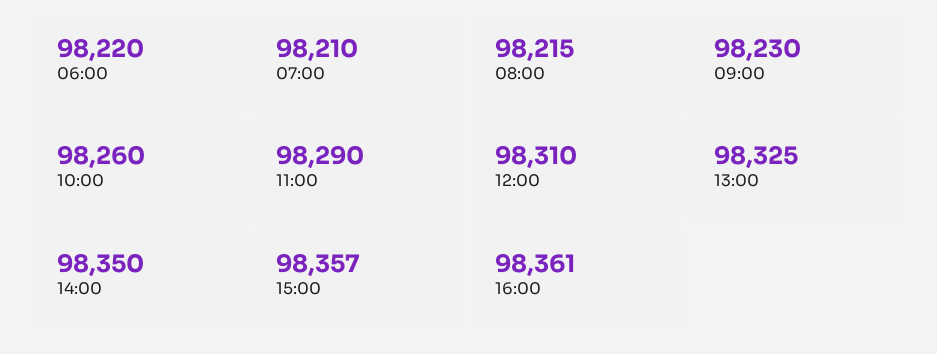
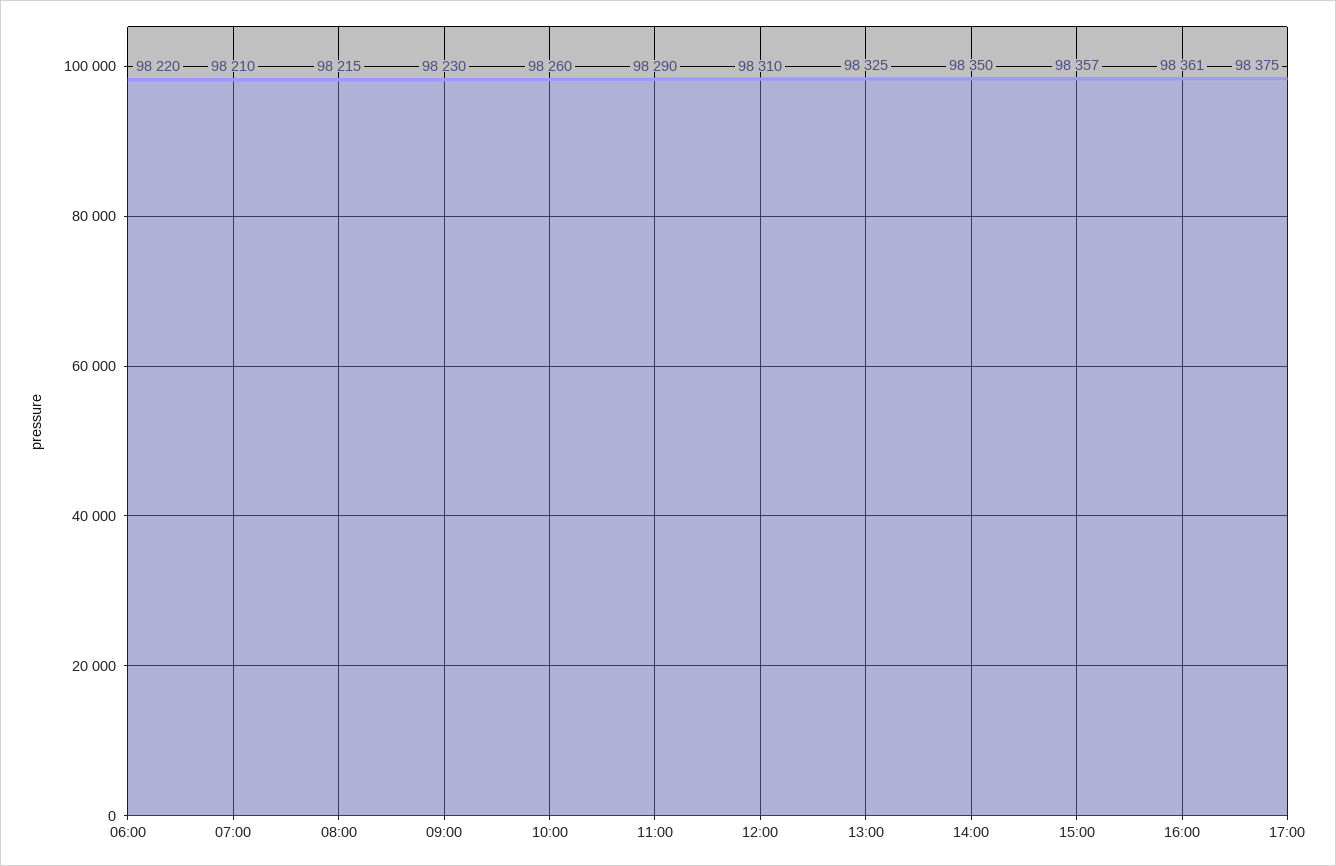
17:00: none -> 98375

